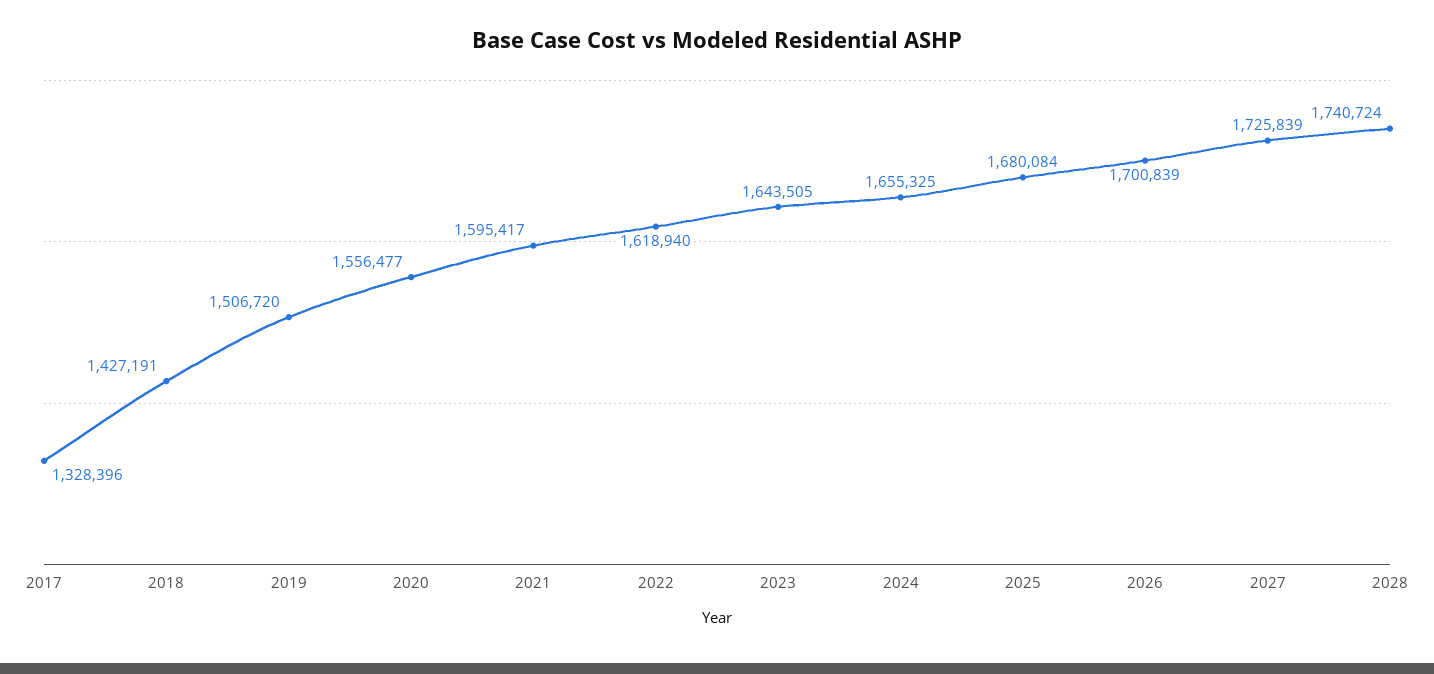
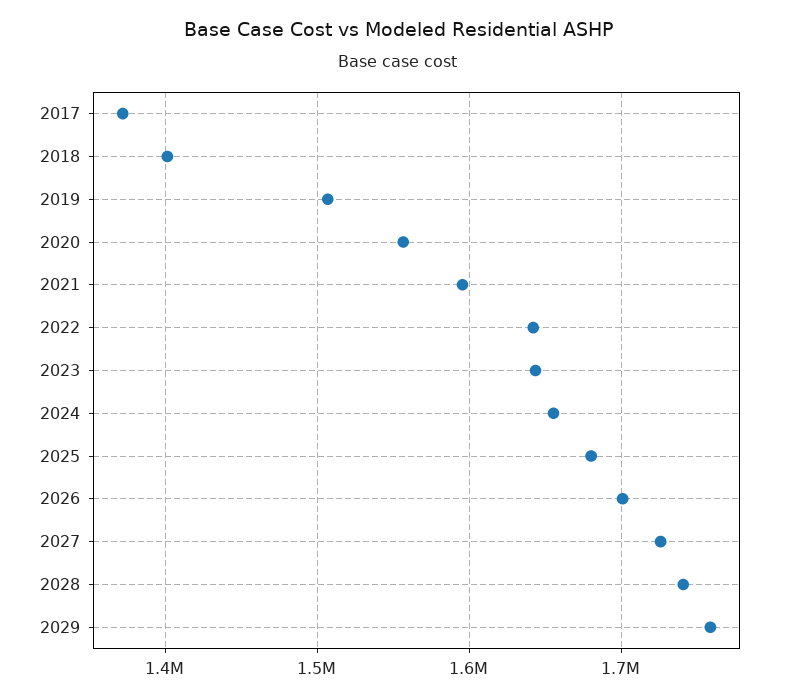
2017: 1328396 -> 1370000
2018: 1427191 -> 1400000
2022: 1618940 -> 1640000
2029: none -> 1760000

